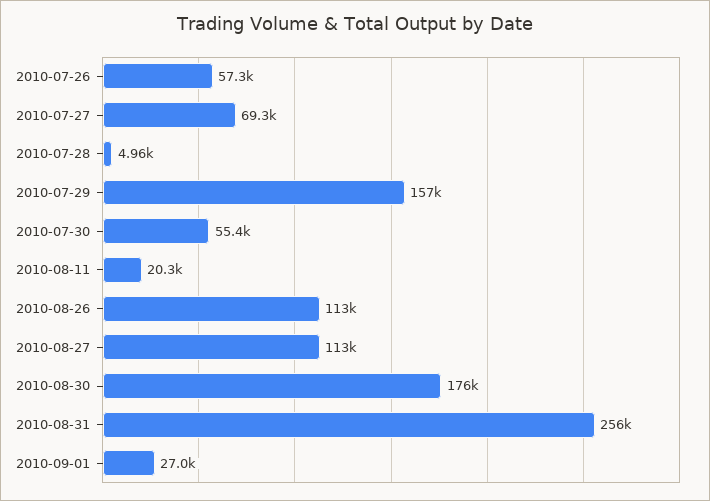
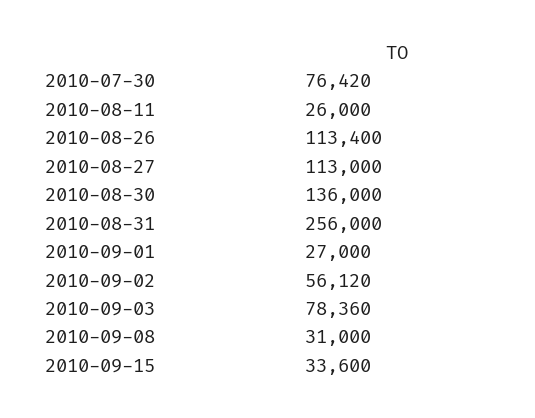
2010-07-26: 57300 -> none
2010-07-27: 69300 -> none
2010-07-28: 4960 -> none
2010-07-29: 157000 -> none
2010-07-30: 55400 -> 76420
2010-08-11: 20300 -> 26000
2010-08-30: 176000 -> 136000
2010-09-02: none -> 56120
2010-09-03: none -> 78360
2010-09-08: none -> 31000
2010-09-15: none -> 33600

